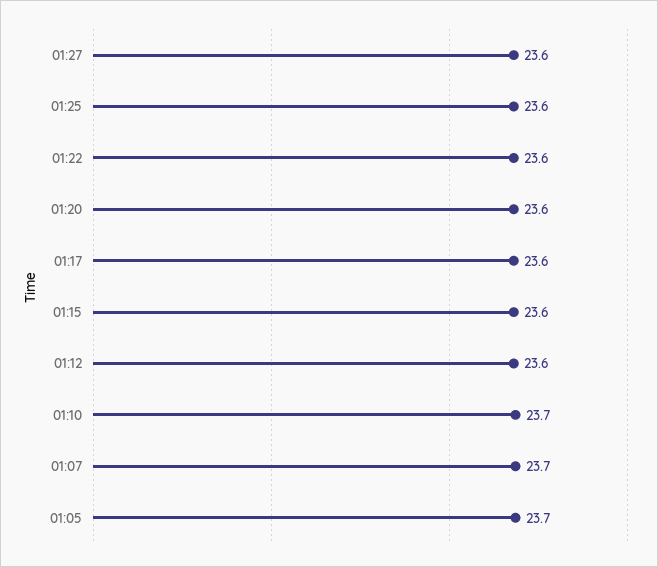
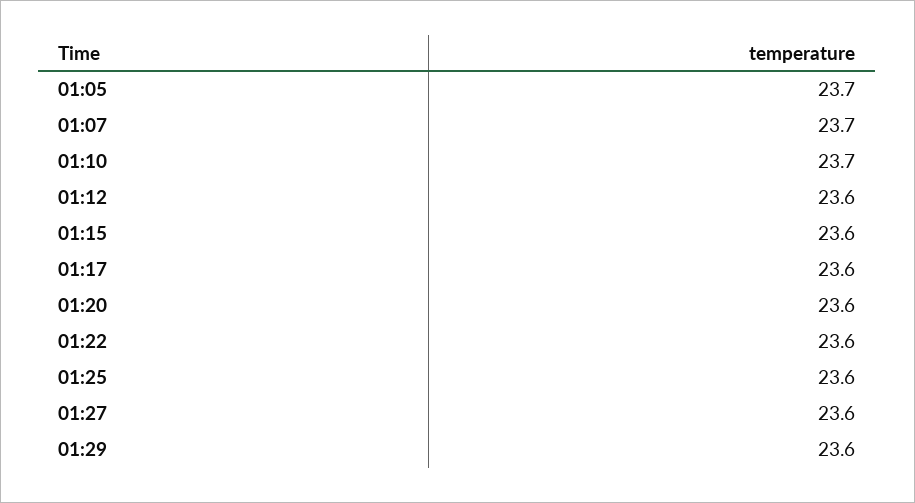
01:29: none -> 23.6

